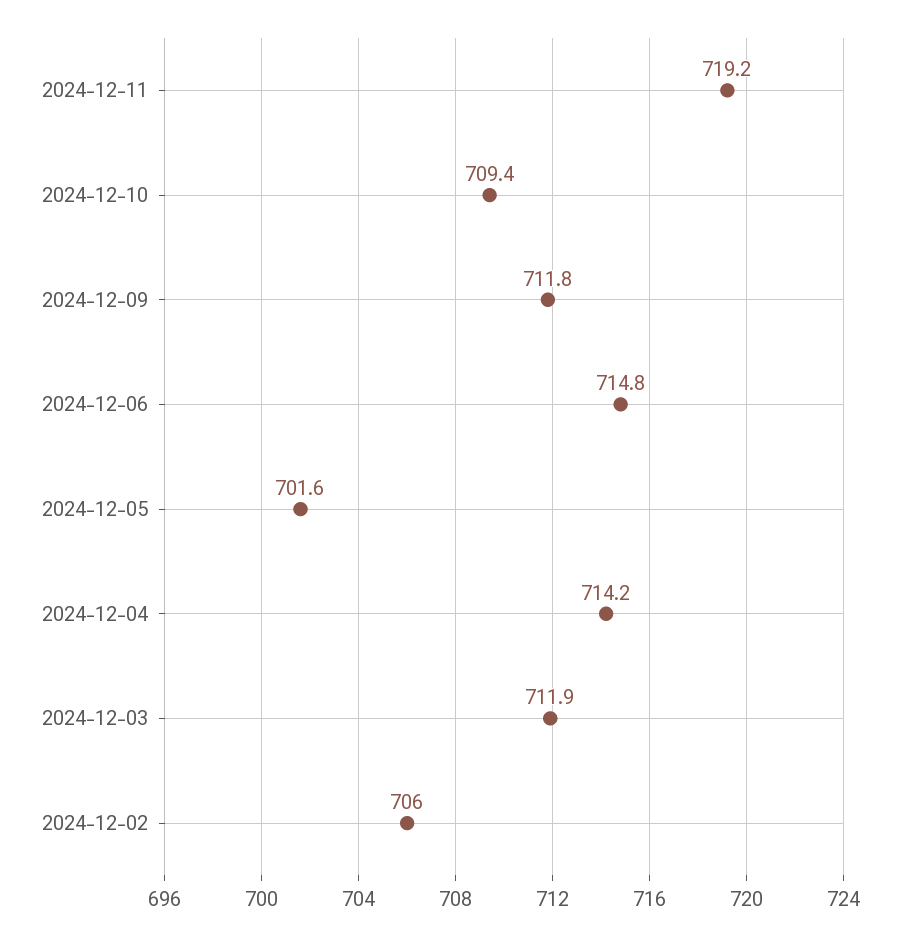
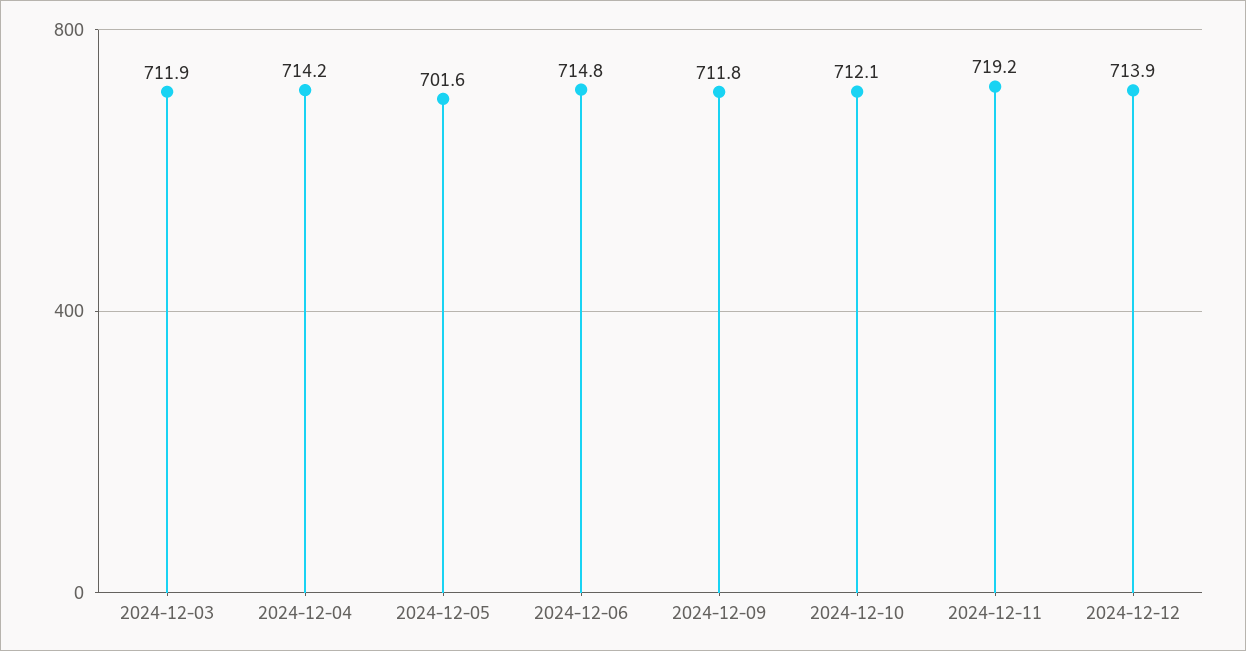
2024-12-10: 709.4 -> 712.1
2024-12-02: 706 -> none
2024-12-12: none -> 713.9

